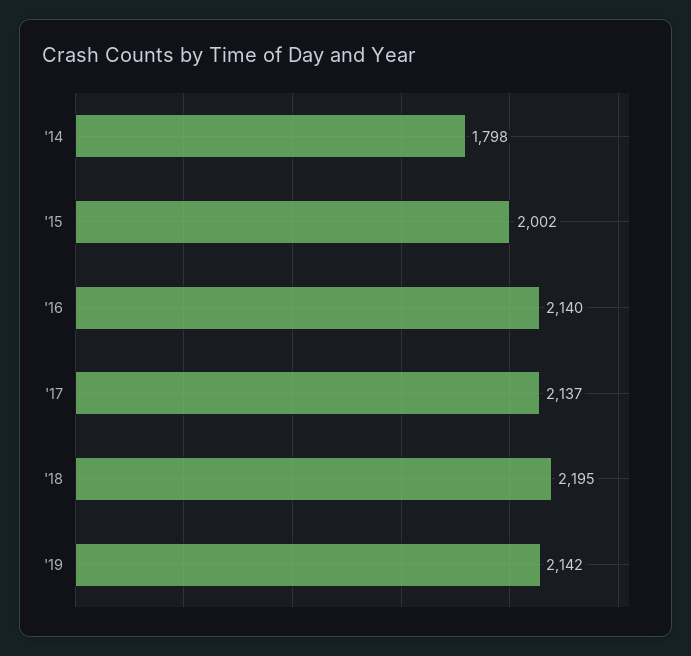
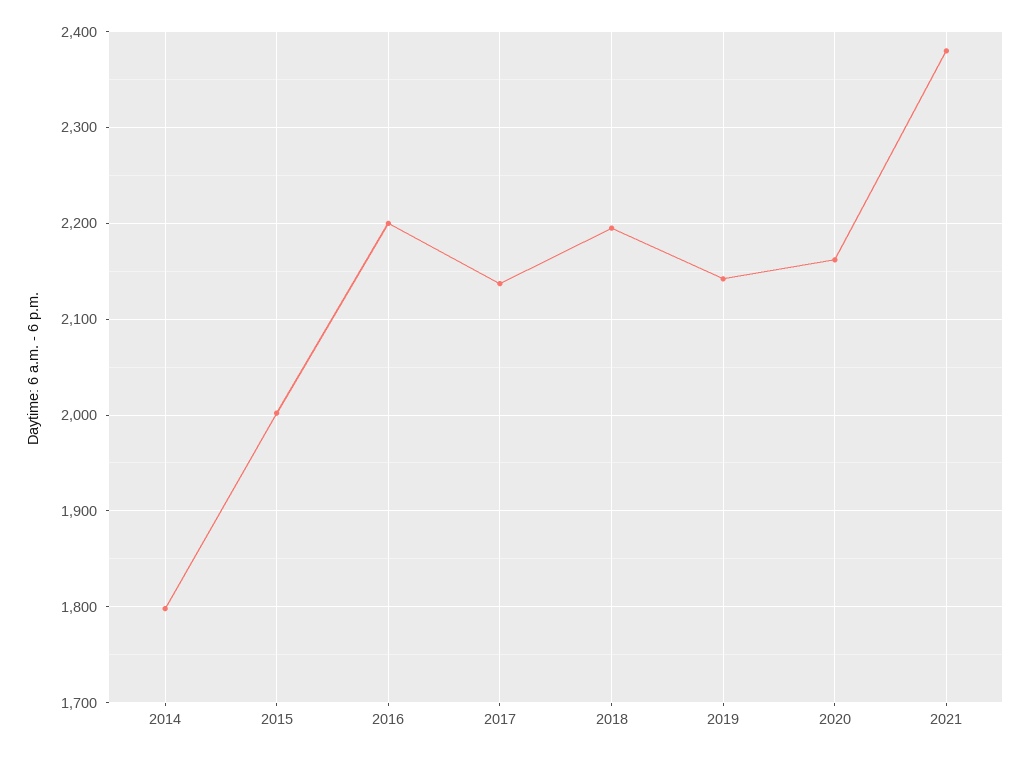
'16: 2140 -> 2200
2020: none -> 2160
2021: none -> 2380

